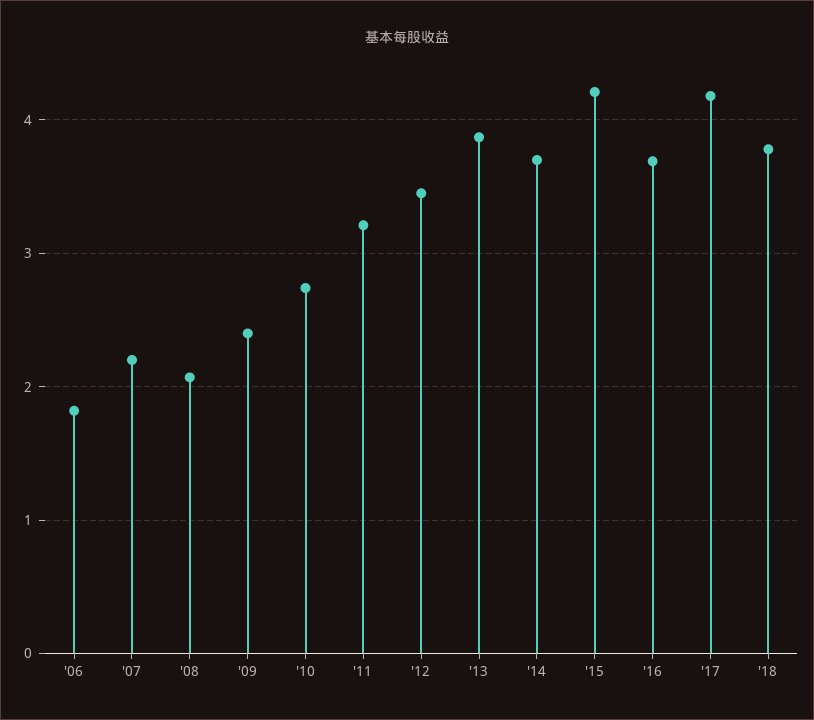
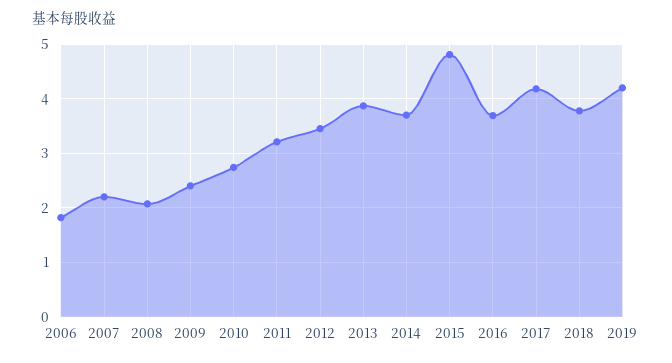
'15: 4.2 -> 4.8
2019: none -> 4.2

